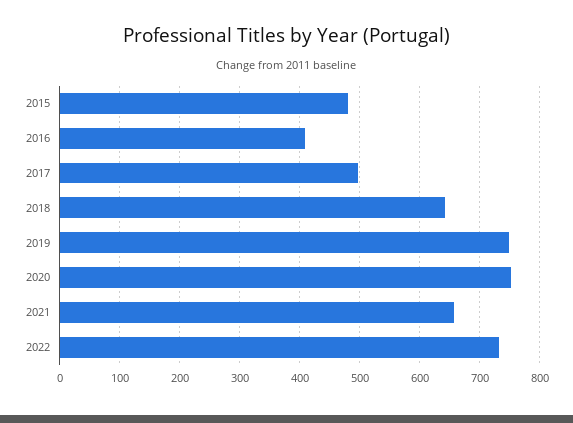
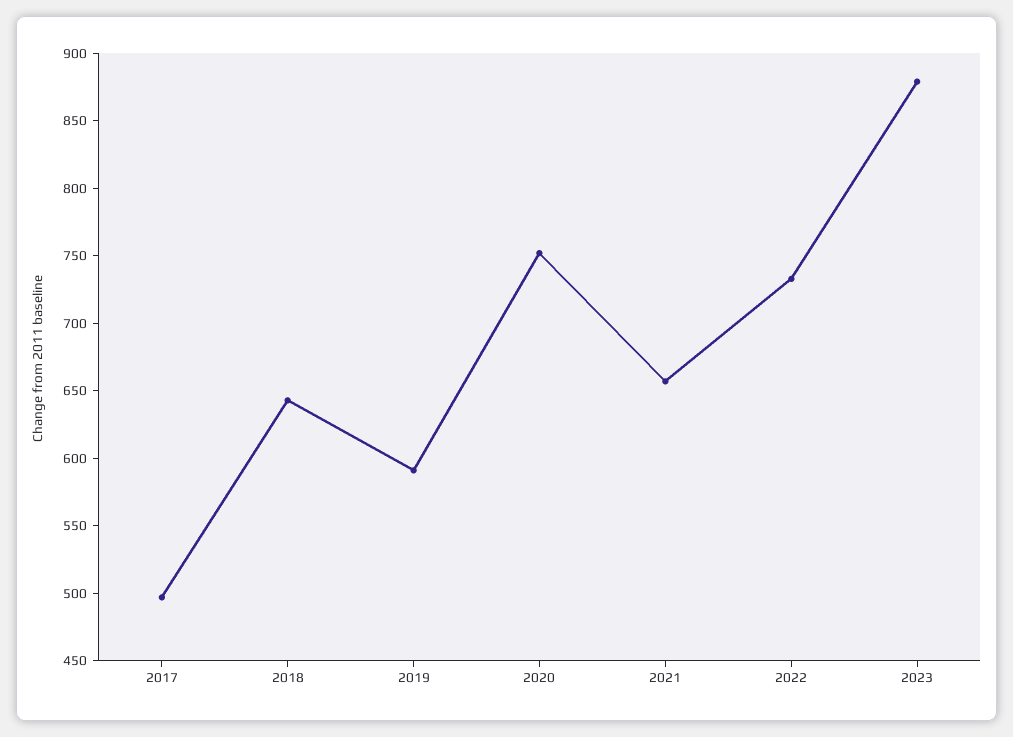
2015: 480 -> none
2016: 410 -> none
2019: 750 -> 590
2023: none -> 880

